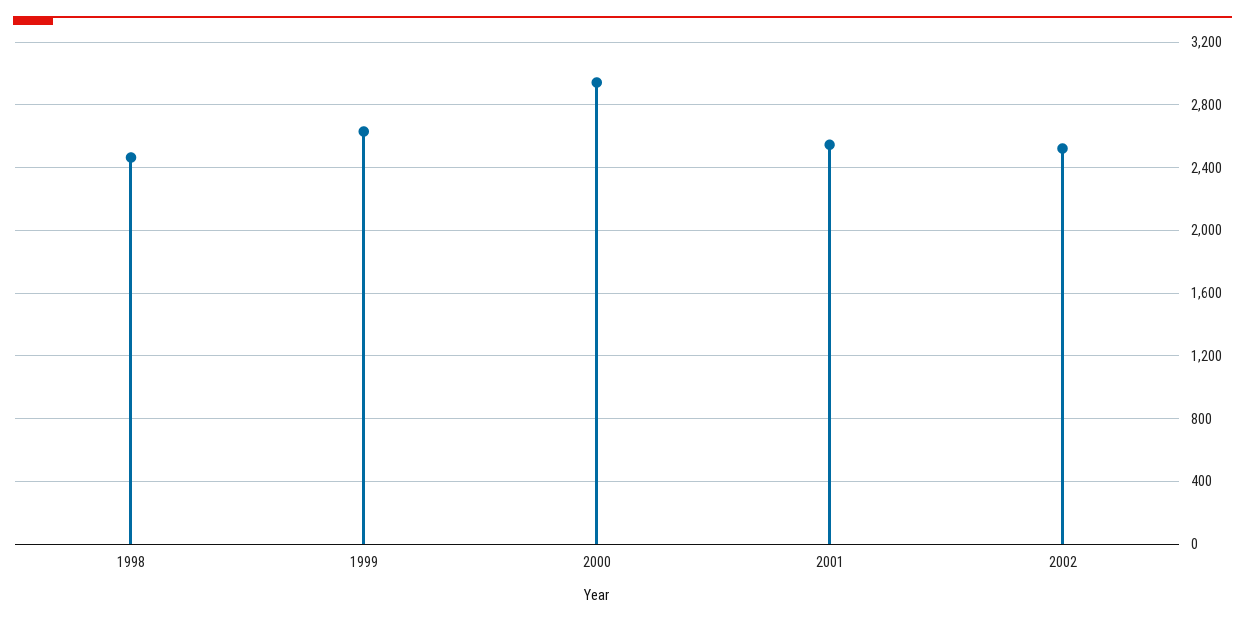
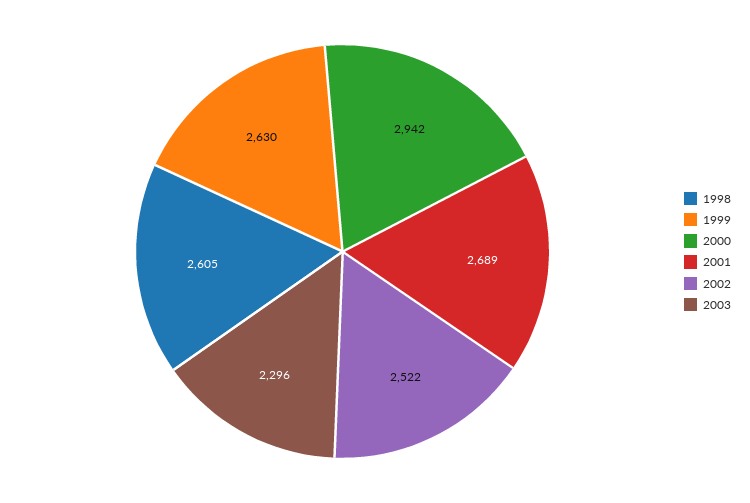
1998: 2450 -> 2605
2001: 2550 -> 2689
2003: none -> 2296

